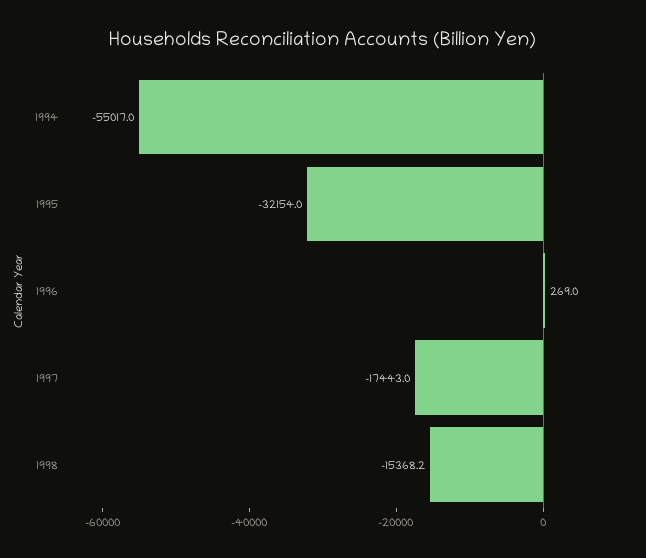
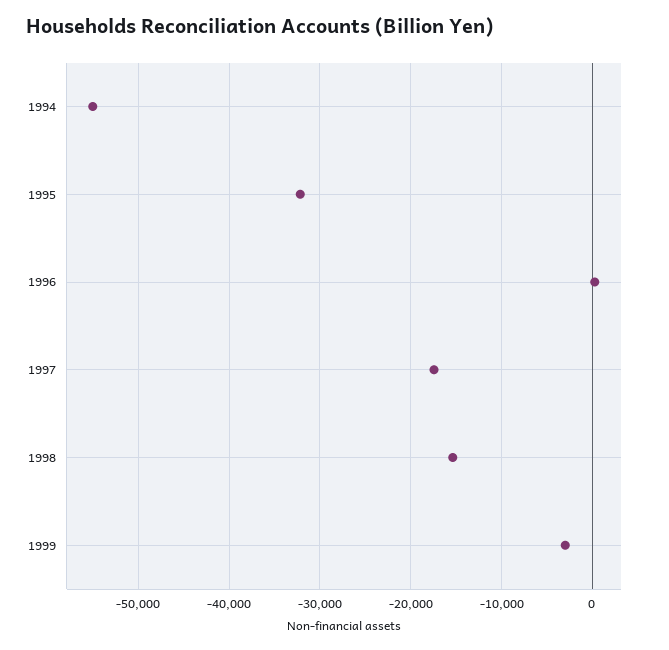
1999: none -> -3000

